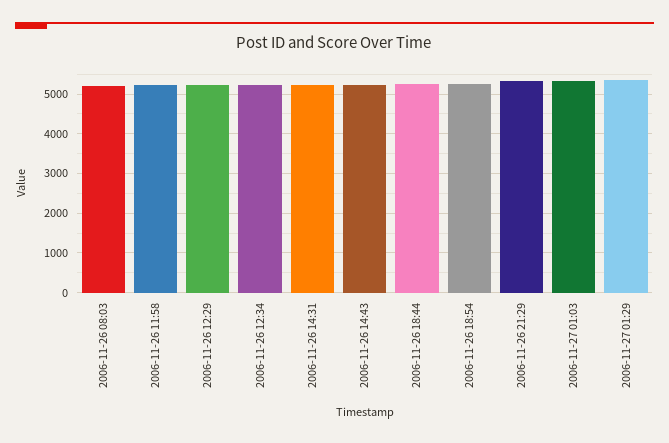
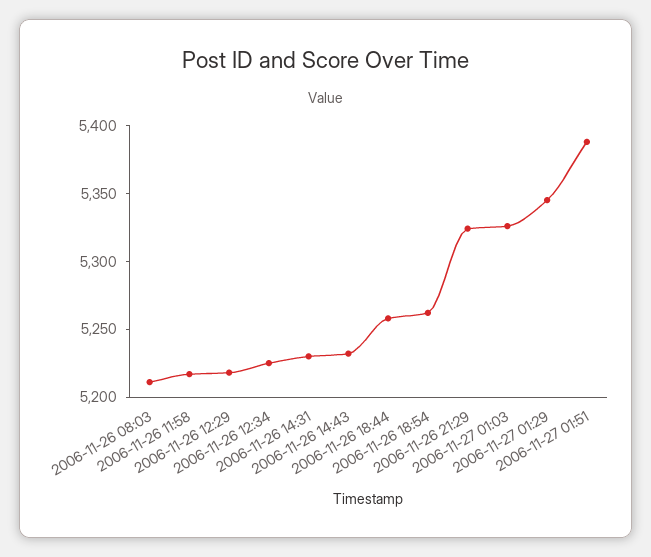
2006-11-27 01:51: none -> 5390

